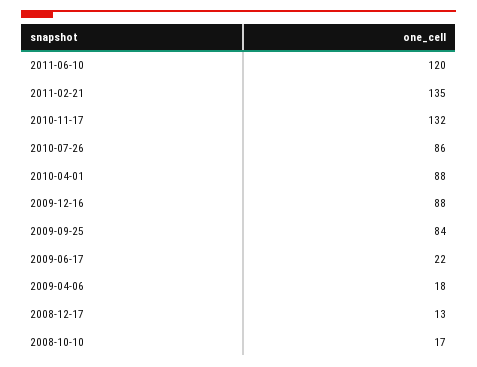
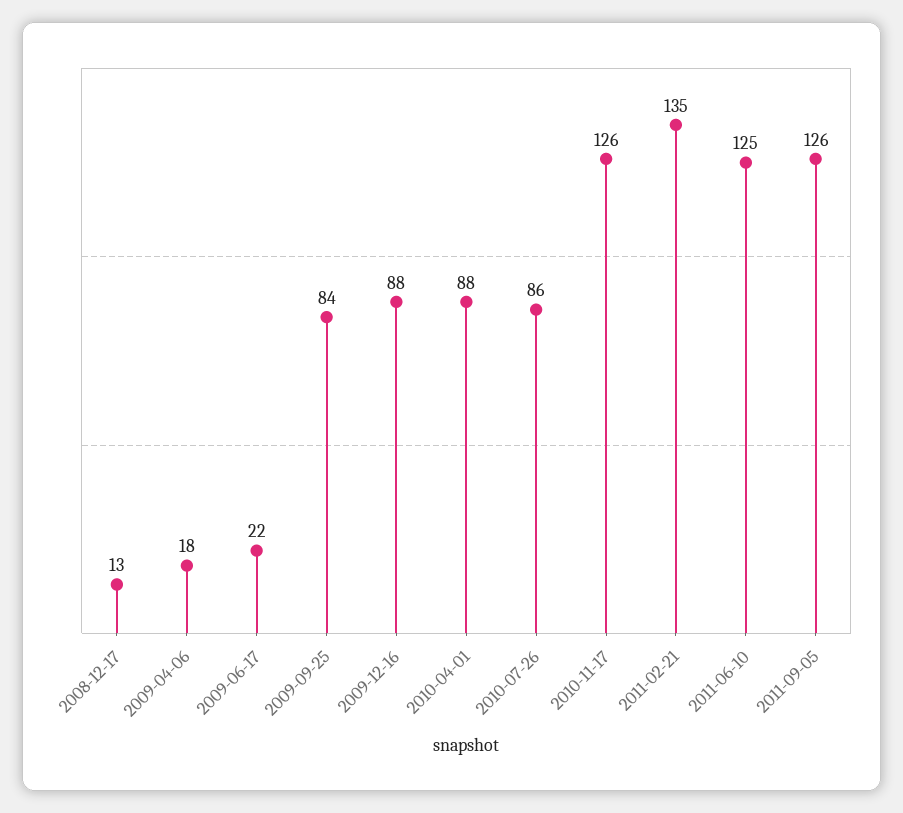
2011-06-10: 120 -> 125
2010-11-17: 132 -> 126
2008-10-10: 17 -> none
2011-09-05: none -> 126

